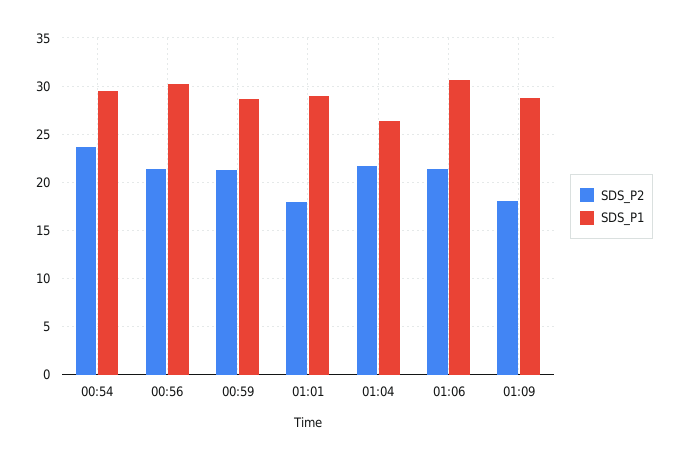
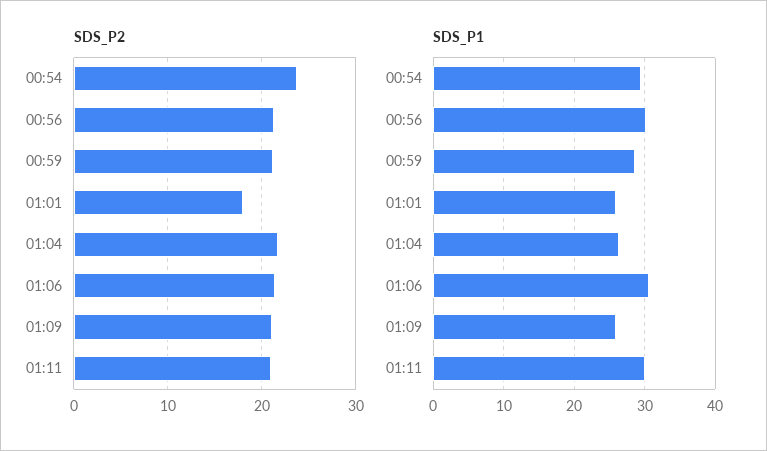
SDS_P1, 01:01: 29 -> 26
SDS_P2, 01:09: 18 -> 21
SDS_P1, 01:09: 29 -> 26
SDS_P2, 01:11: none -> 21
SDS_P1, 01:11: none -> 30

